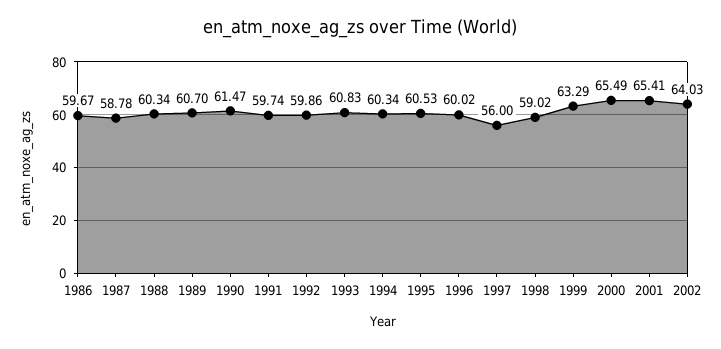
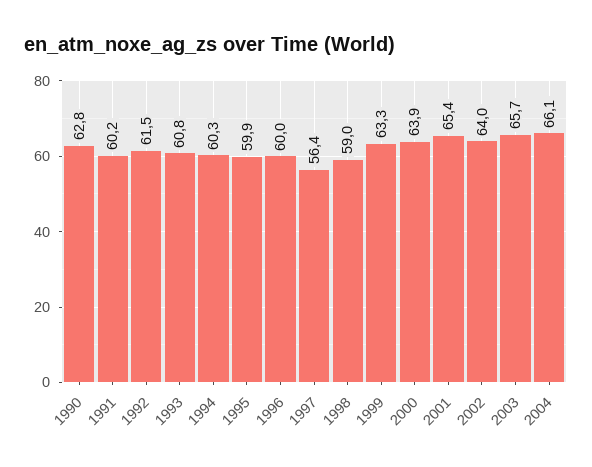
1986: 59.67 -> none
1987: 58.78 -> none
1988: 60.34 -> none
1989: 60.7 -> none
1990: 61.47 -> 62.8
1991: 59.74 -> 60.2
1992: 59.86 -> 61.5
1995: 60.53 -> 59.9
1997: 56 -> 56.4
2000: 65.49 -> 63.9
2003: none -> 65.7
2004: none -> 66.1

